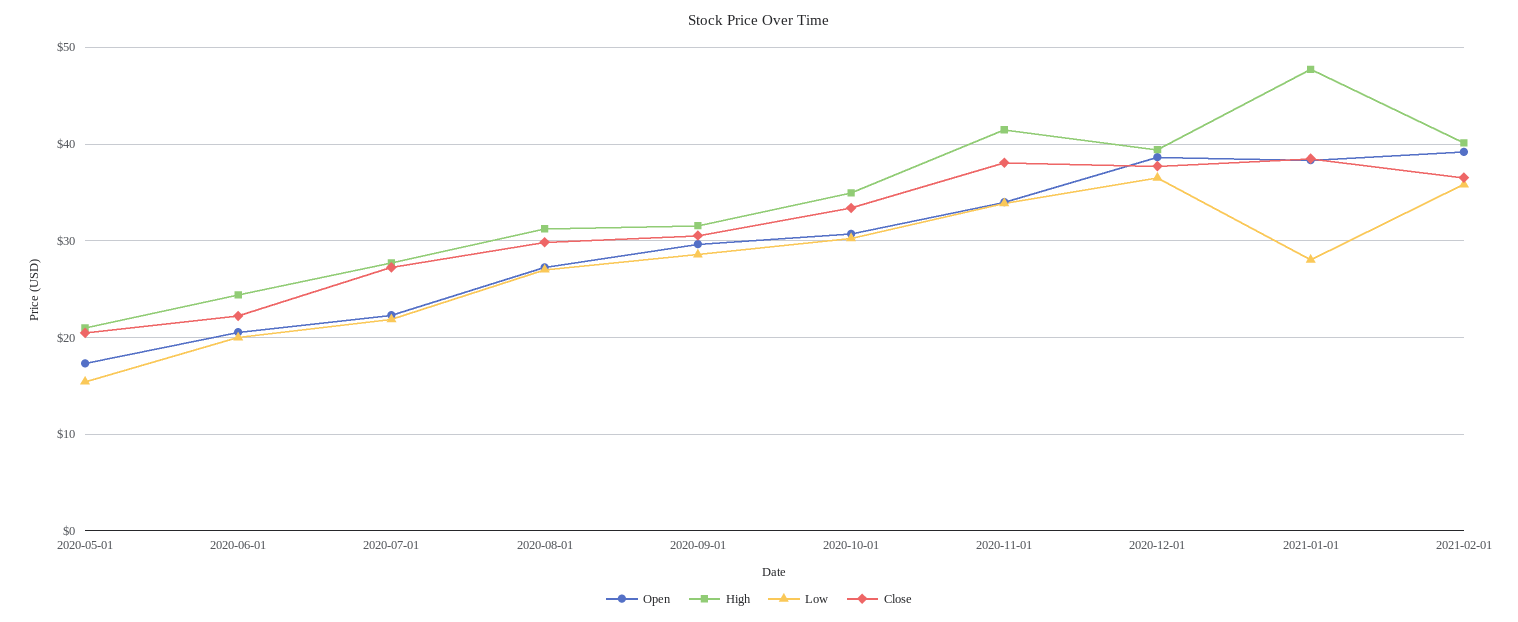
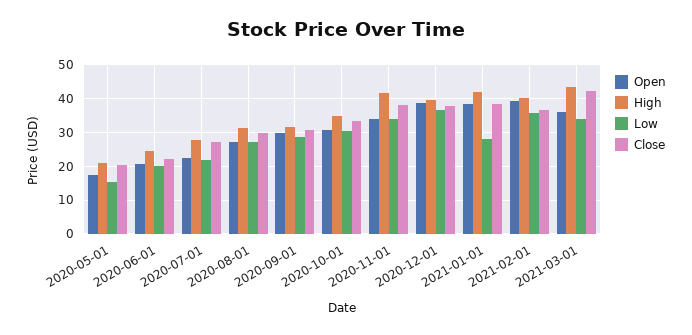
High, 2021-01-01: 48 -> 42
Open, 2021-03-01: none -> 36
High, 2021-03-01: none -> 44
Low, 2021-03-01: none -> 34
Close, 2021-03-01: none -> 42

